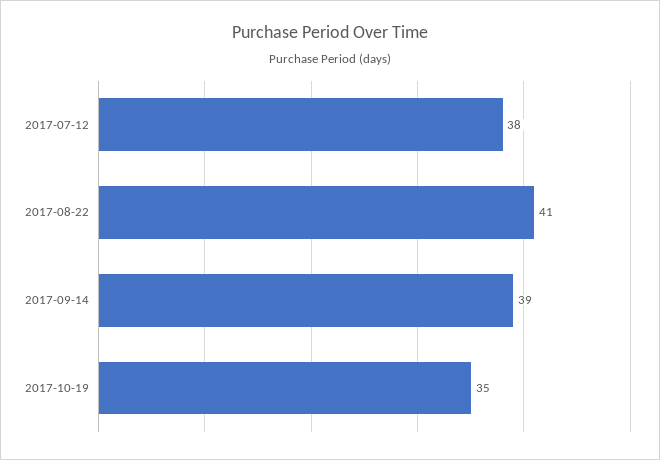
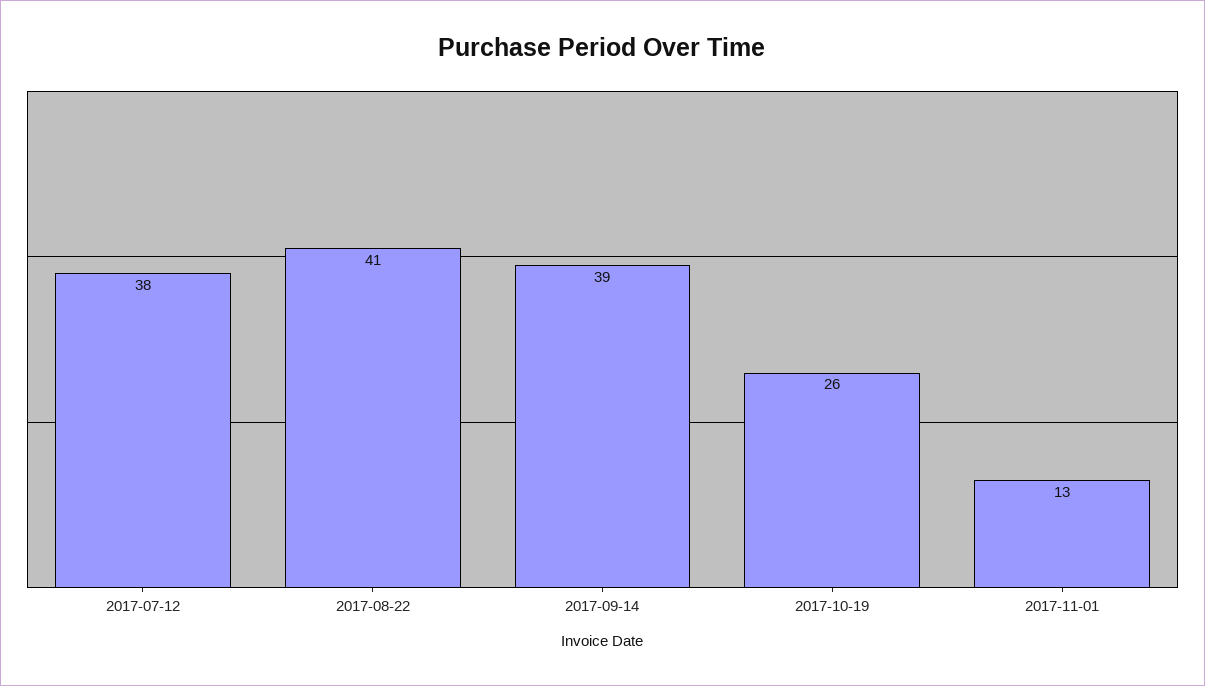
2017-10-19: 35 -> 26
2017-11-01: none -> 13

